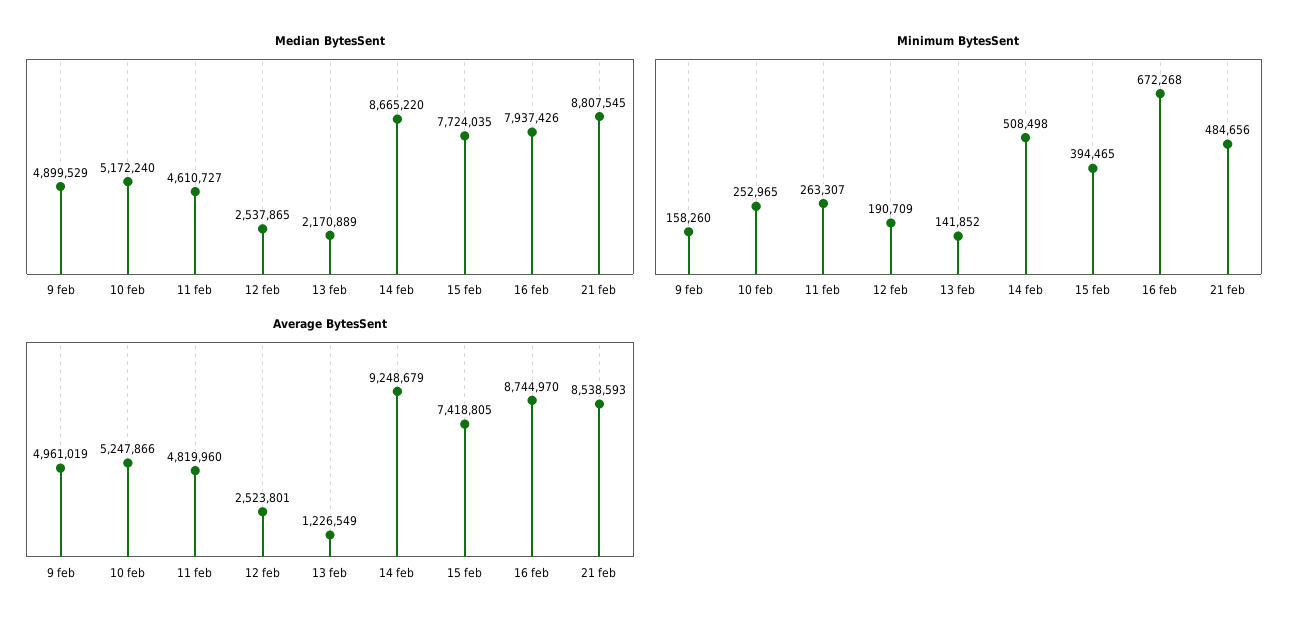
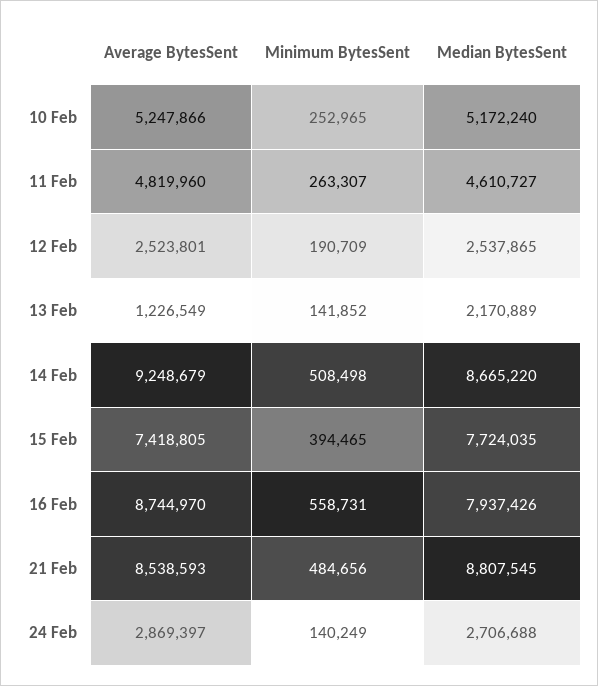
Median BytesSent, 9 feb: 4899529 -> none
Minimum BytesSent, 9 feb: 158260 -> none
Minimum BytesSent, 16 feb: 672268 -> 558731
Average BytesSent, 9 feb: 4961019 -> none
Average BytesSent, 24 Feb: none -> 2869397
Minimum BytesSent, 24 Feb: none -> 140249
Median BytesSent, 24 Feb: none -> 2706688

